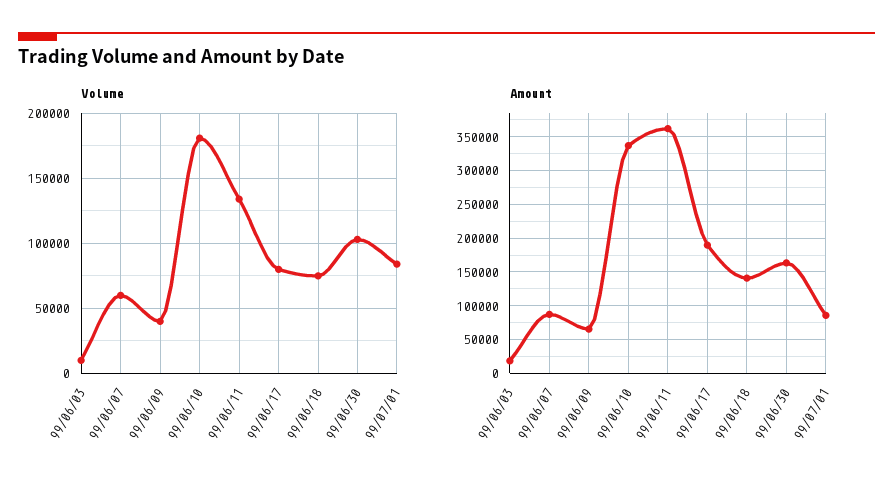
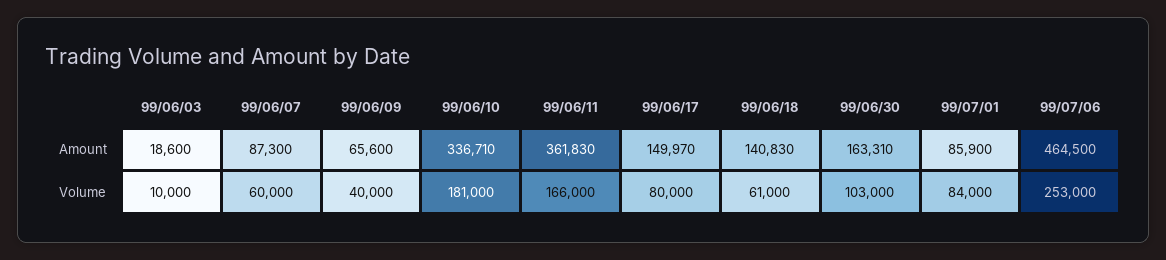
Volume, 99/06/11: 135000 -> 166000
Volume, 99/06/18: 75000 -> 61000
Amount, 99/06/17: 190000 -> 149970
Amount, 99/07/06: none -> 464500
Volume, 99/07/06: none -> 253000

